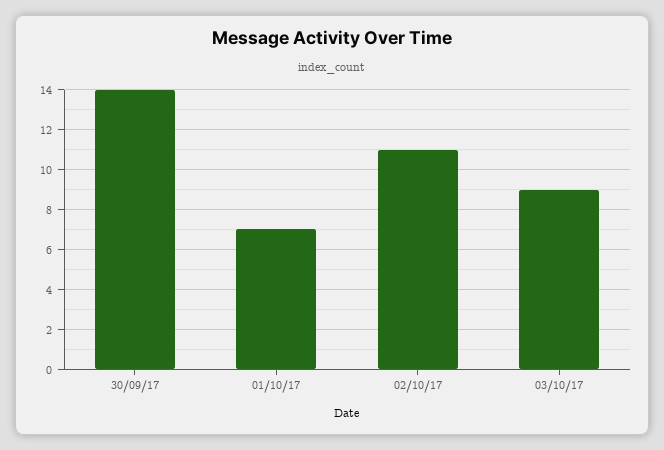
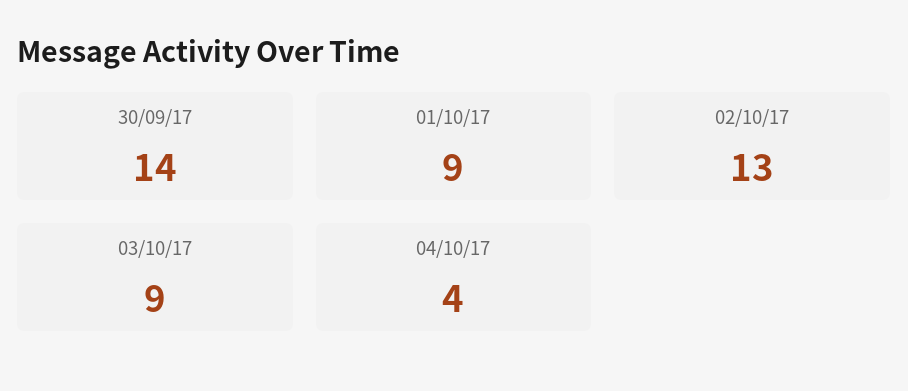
01/10/17: 7 -> 9
02/10/17: 11 -> 13
04/10/17: none -> 4

